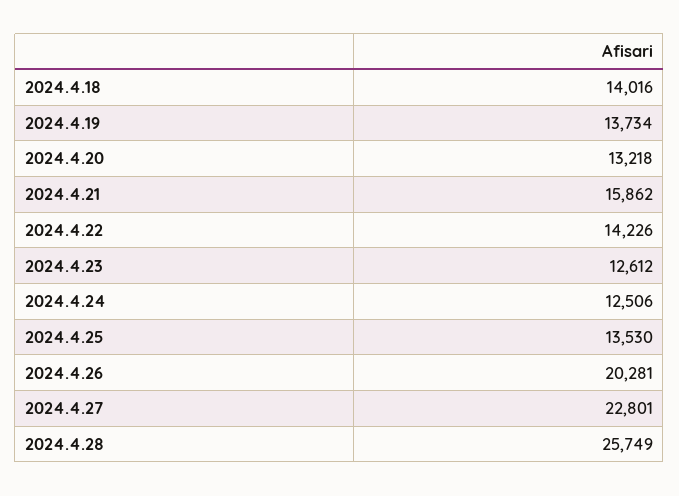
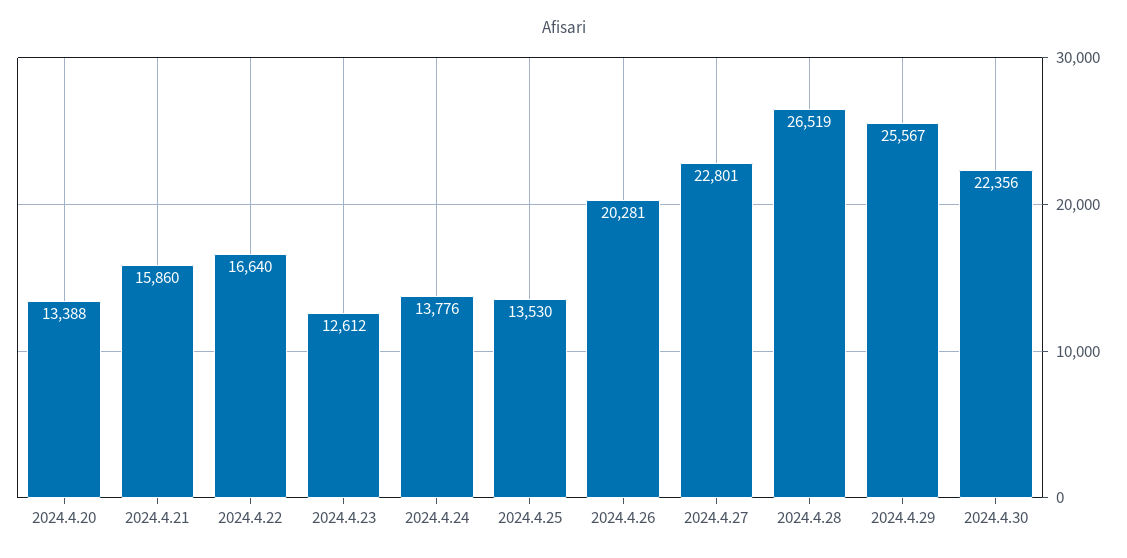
2024.4.18: 14016 -> none
2024.4.19: 13734 -> none
2024.4.20: 13218 -> 13388
2024.4.21: 15862 -> 15860
2024.4.22: 14226 -> 16640
2024.4.24: 12506 -> 13776
2024.4.28: 25749 -> 26519
2024.4.29: none -> 25567
2024.4.30: none -> 22356

